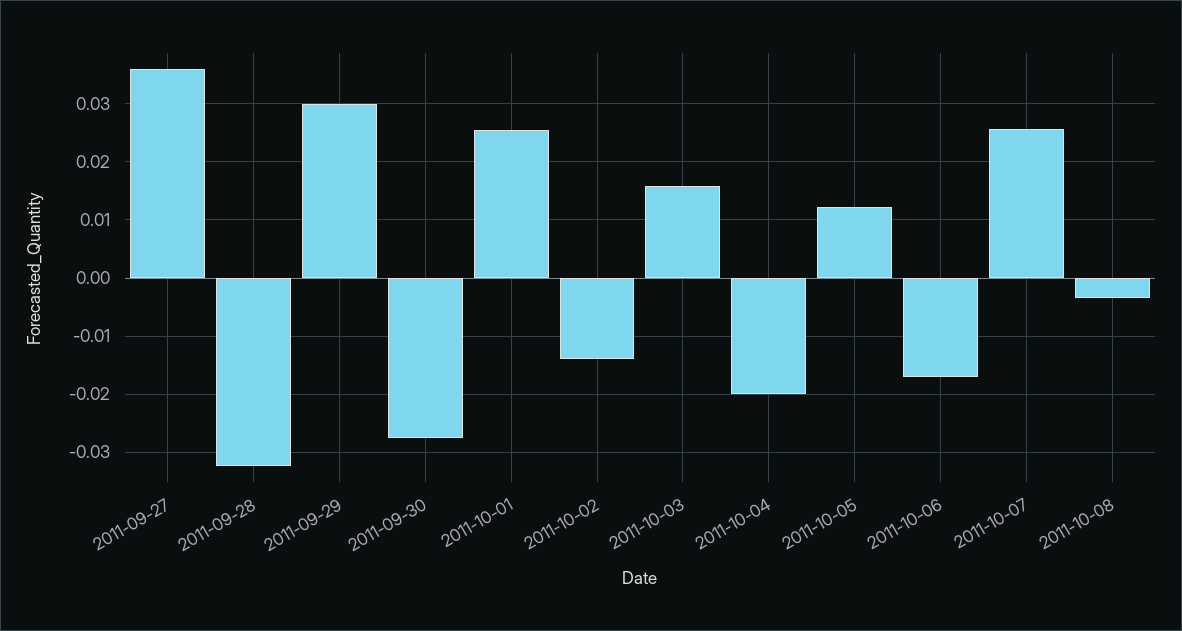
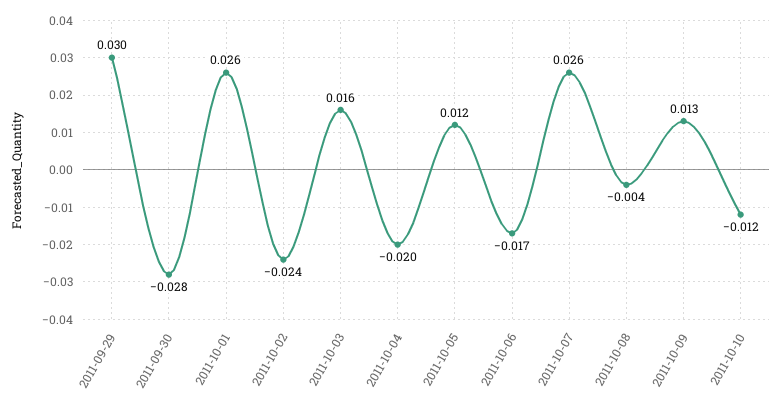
2011-09-27: 0.036 -> none
2011-09-28: -0.032 -> none
2011-10-02: -0.014 -> -0.024
2011-10-09: none -> 0.013
2011-10-10: none -> -0.012

